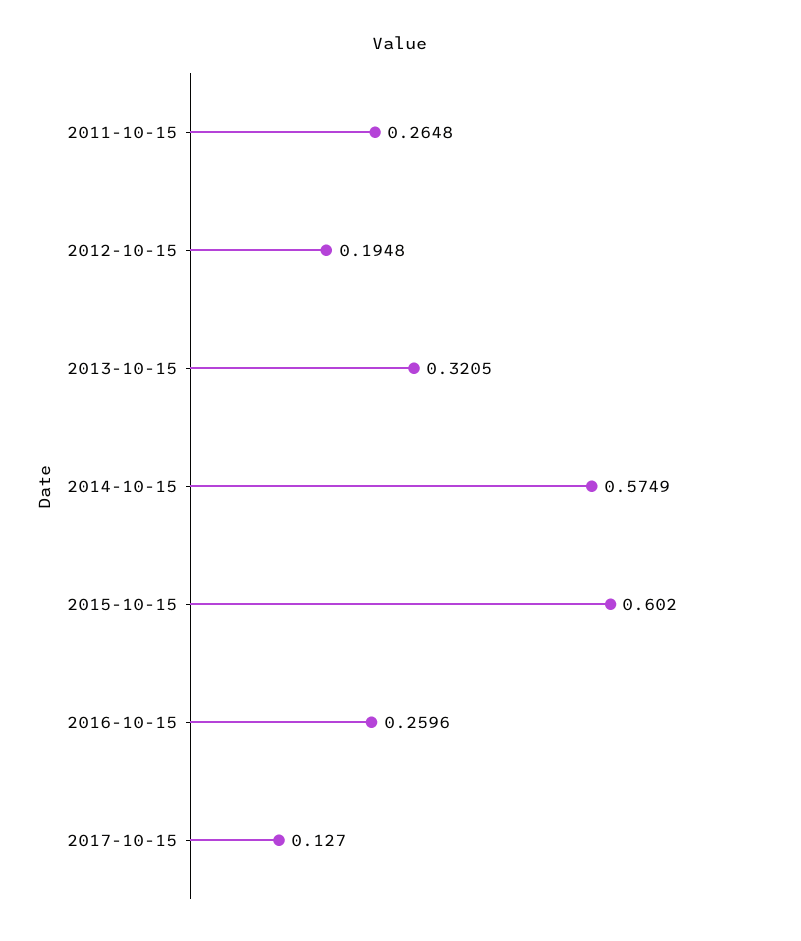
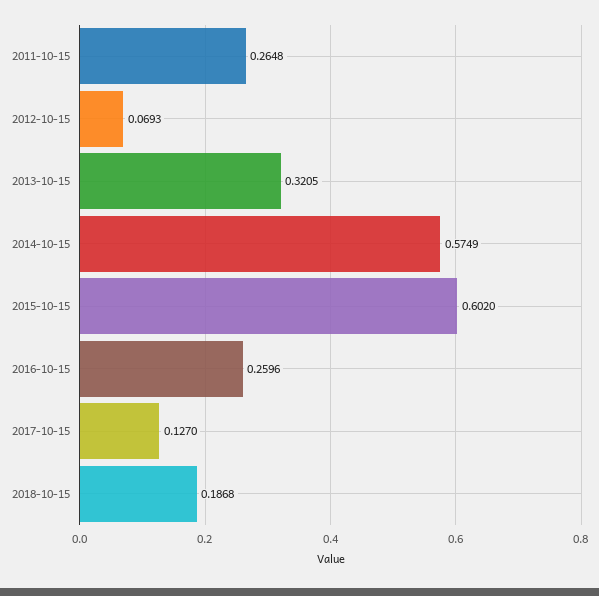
2012-10-15: 0.1948 -> 0.0693
2018-10-15: none -> 0.1868

